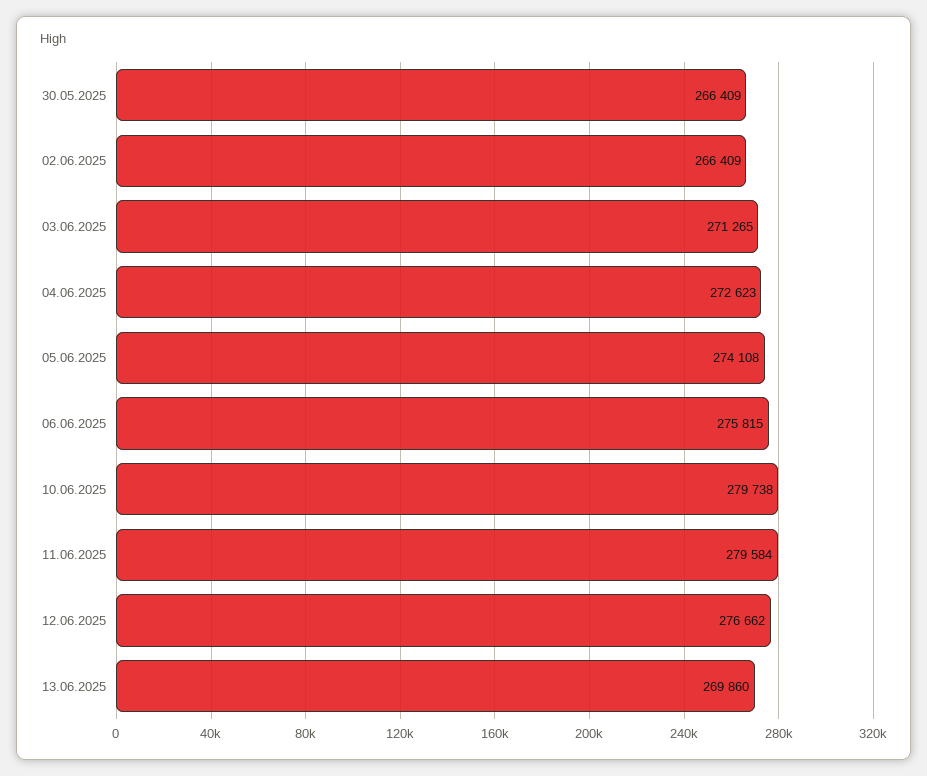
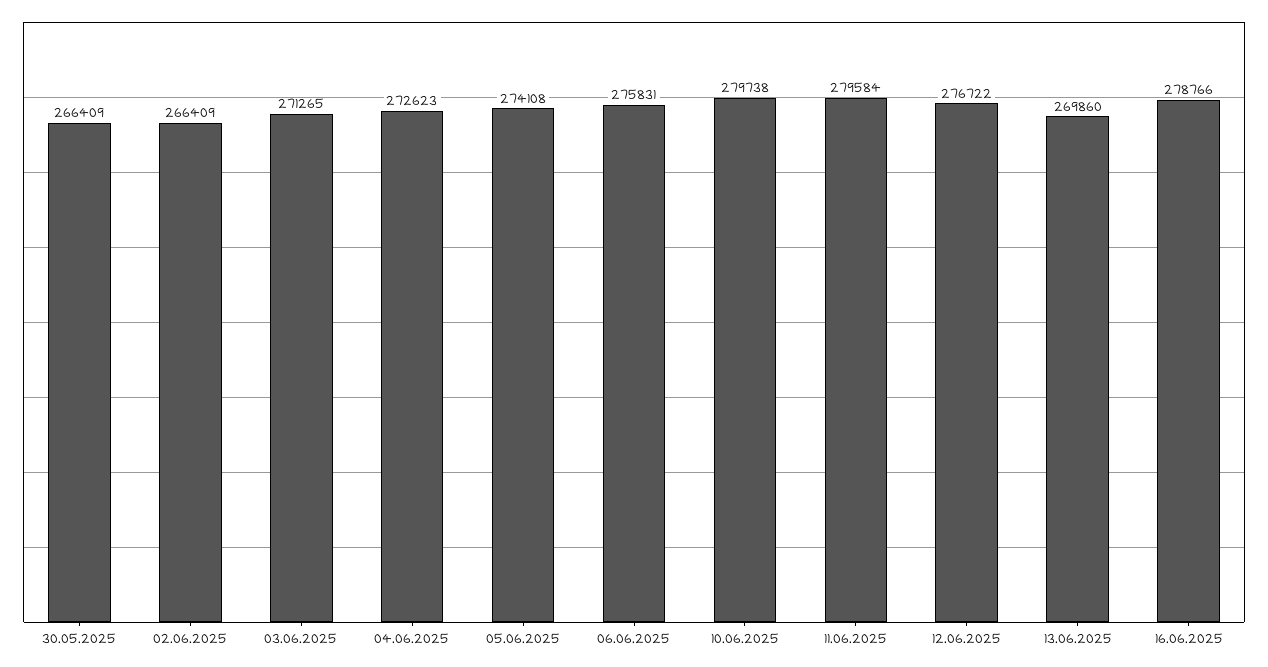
06.06.2025: 275815 -> 275831
12.06.2025: 276662 -> 276722
16.06.2025: none -> 278766

